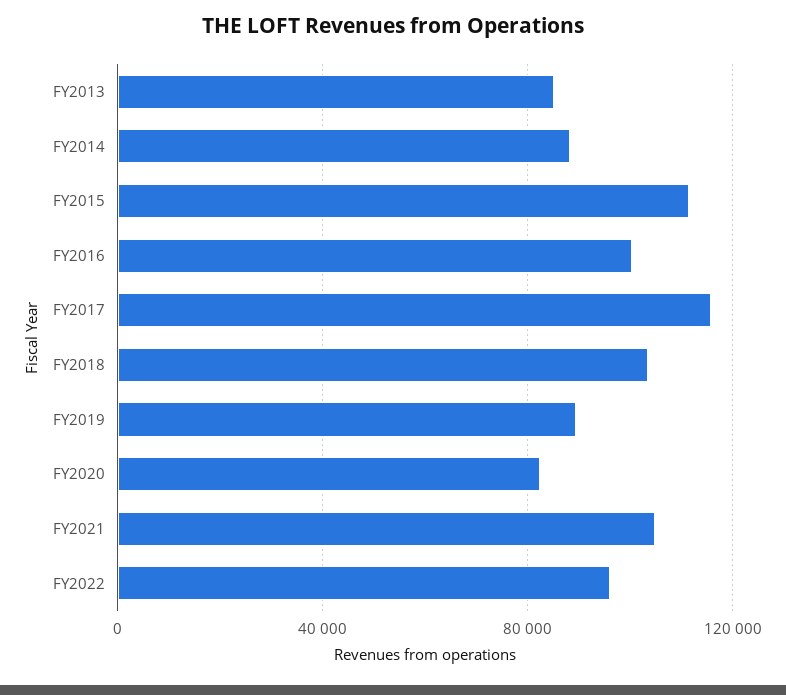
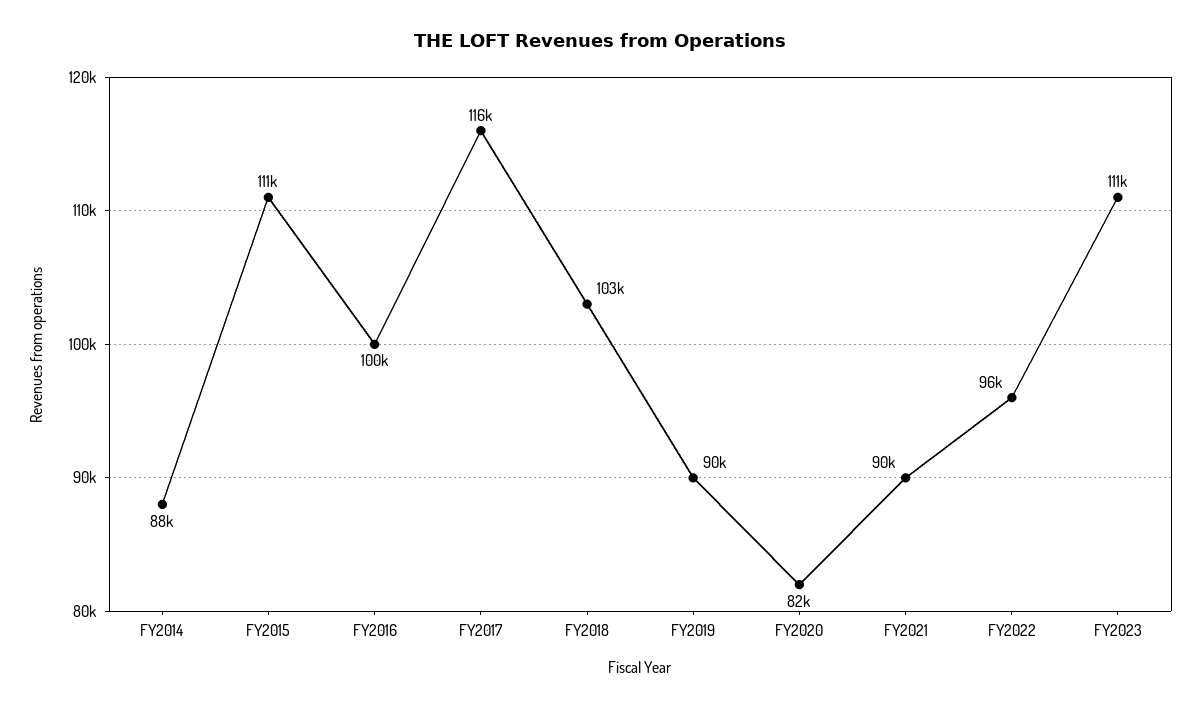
FY2013: 85000 -> none
FY2021: 105000 -> 90000
FY2023: none -> 111000

